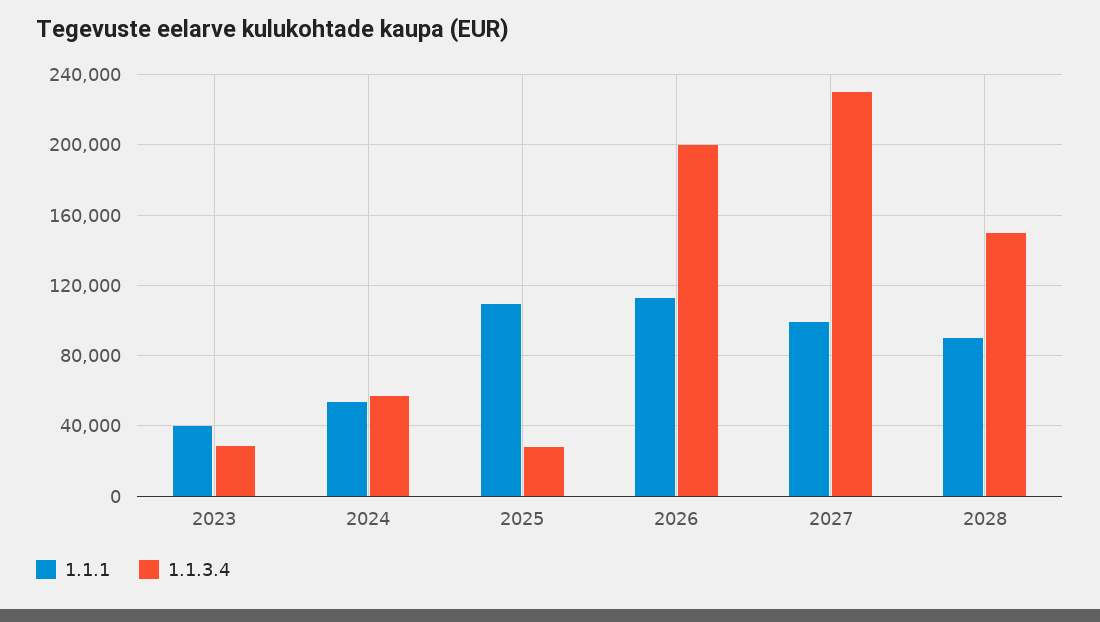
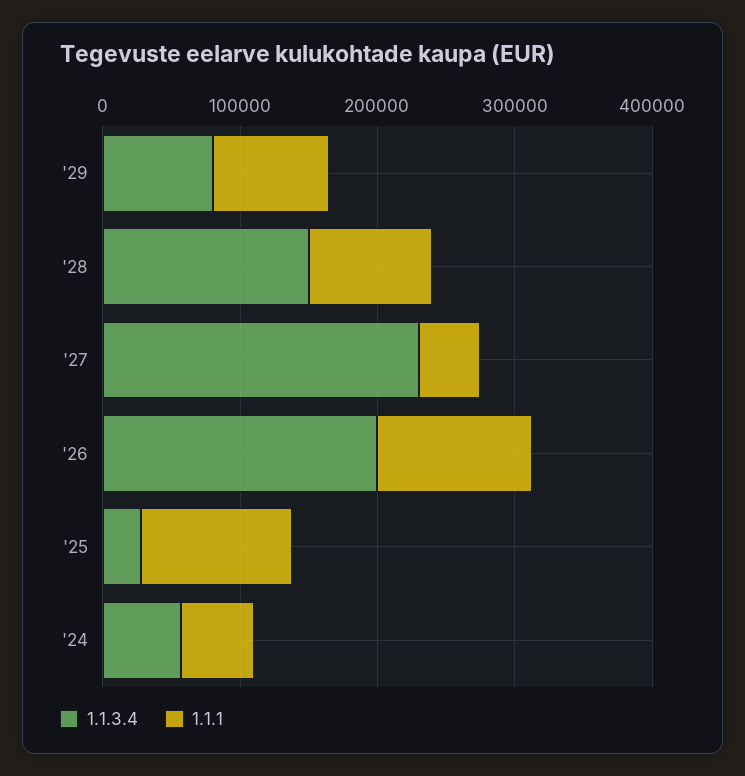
1.1.1, 2023: 40000 -> none
1.1.3.4, 2023: 30000 -> none
1.1.1, 2027: 100000 -> 40000
1.1.3.4, '29: none -> 80000
1.1.1, '29: none -> 80000

